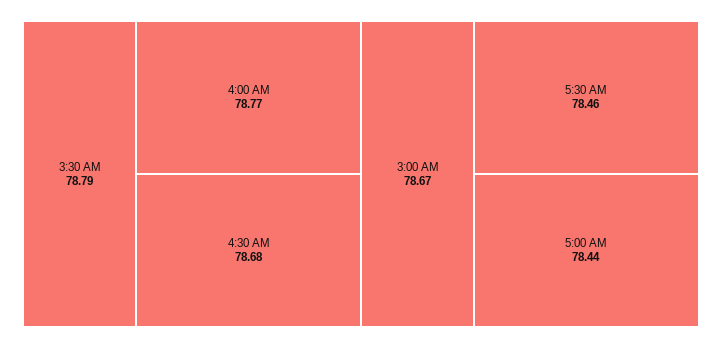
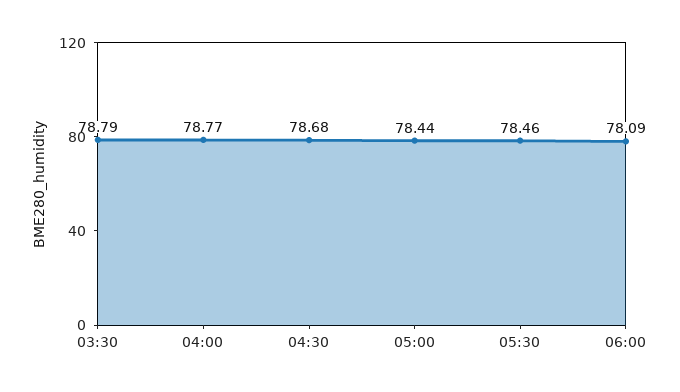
3:00 AM: 78.67 -> none
06:00: none -> 78.09

